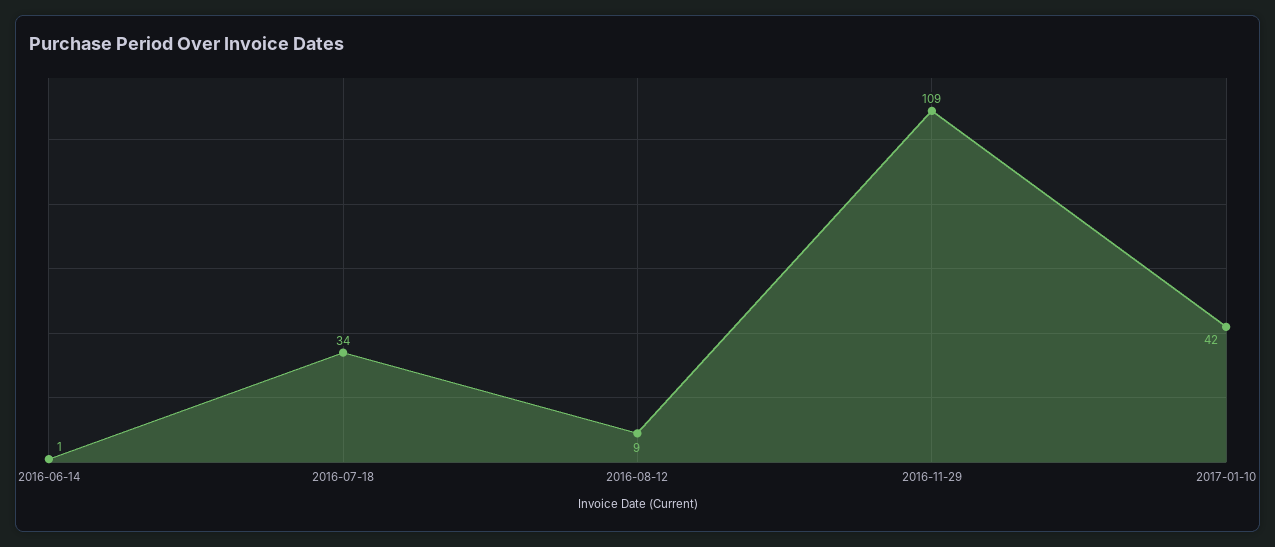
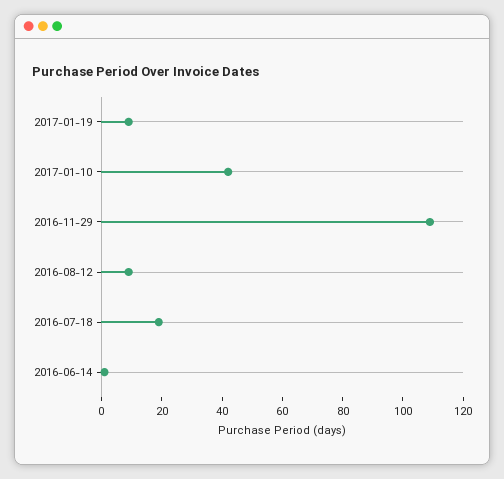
2016-07-18: 34 -> 20
2017-01-19: none -> 10

